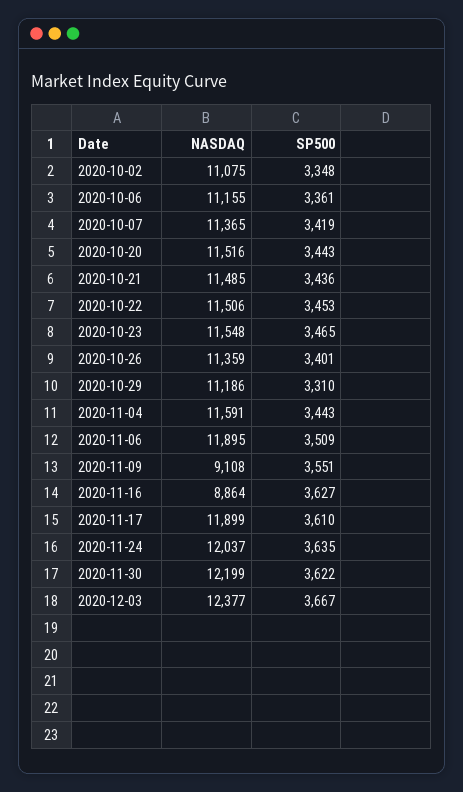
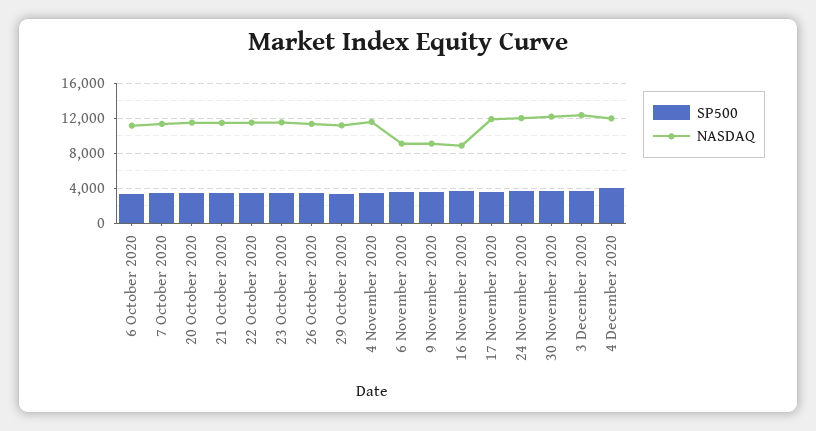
NASDAQ, 2020-10-02: 11075 -> none
SP500, 2020-10-02: 3348 -> none
NASDAQ, 2020-11-06: 11895 -> 9000
SP500, 4 December 2020: none -> 4000
NASDAQ, 4 December 2020: none -> 12000

